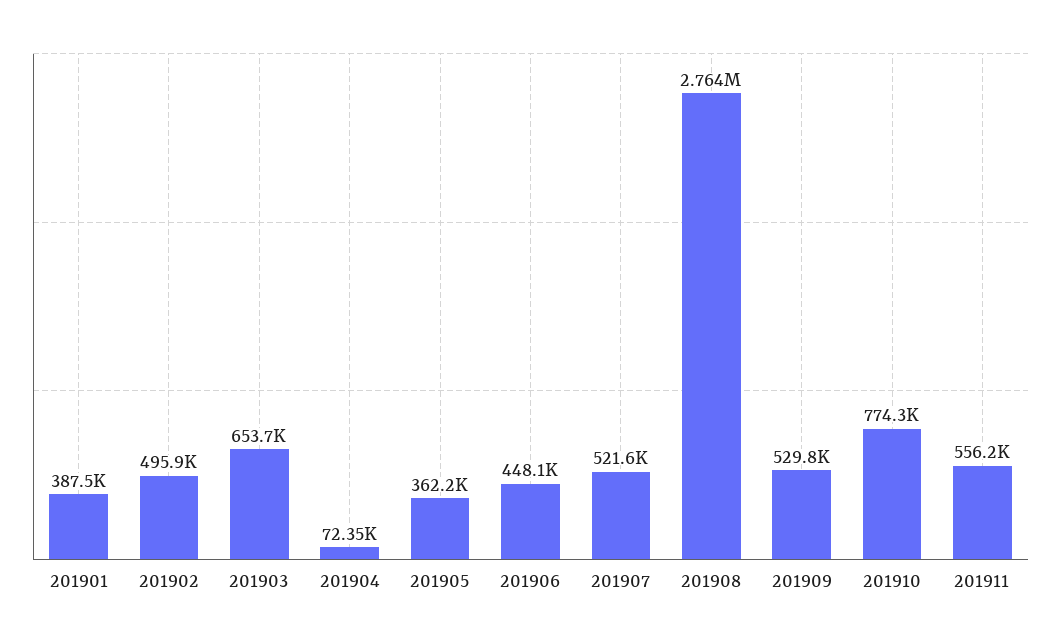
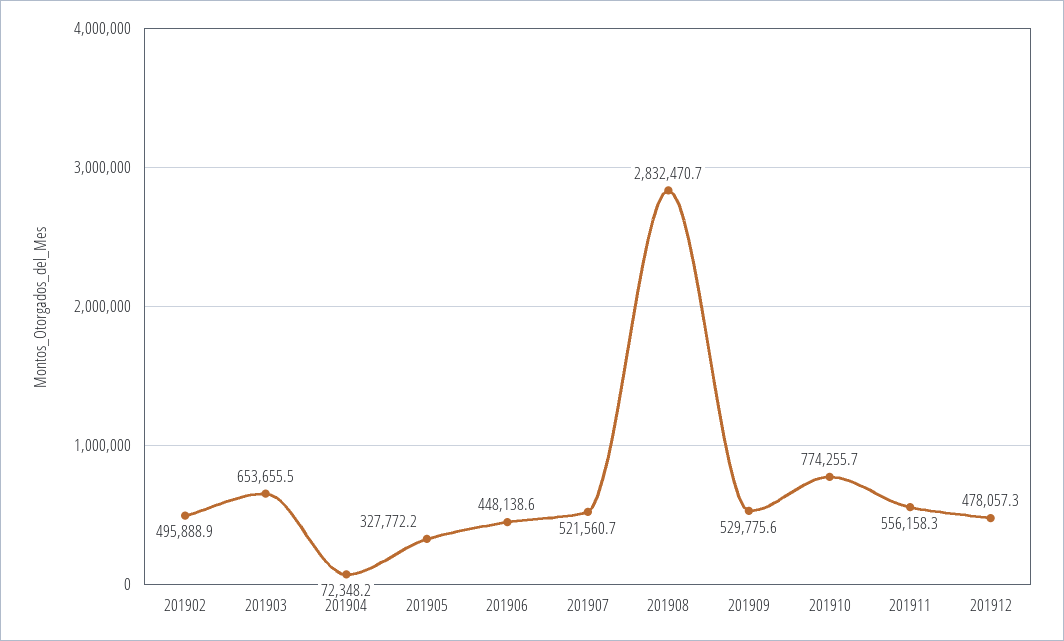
201901: 387500 -> none
201905: 362200 -> 327772.2
201908: 2764000 -> 2832470.7
201912: none -> 478057.3

